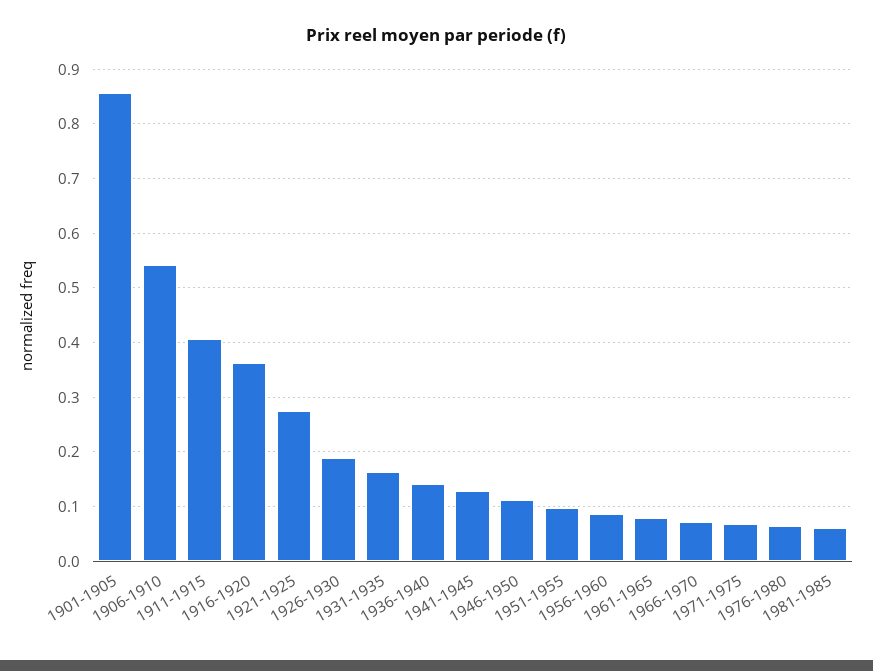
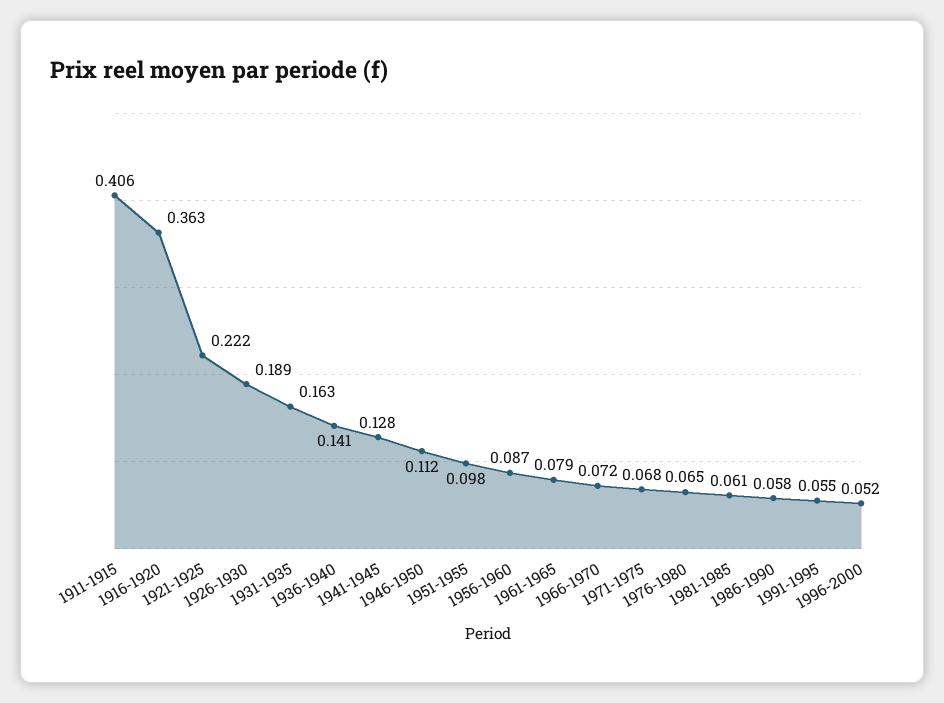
1901-1905: 0.86 -> none
1906-1910: 0.54 -> none
1921-1925: 0.28 -> 0.222
1986-1990: none -> 0.058
1991-1995: none -> 0.055
1996-2000: none -> 0.052

